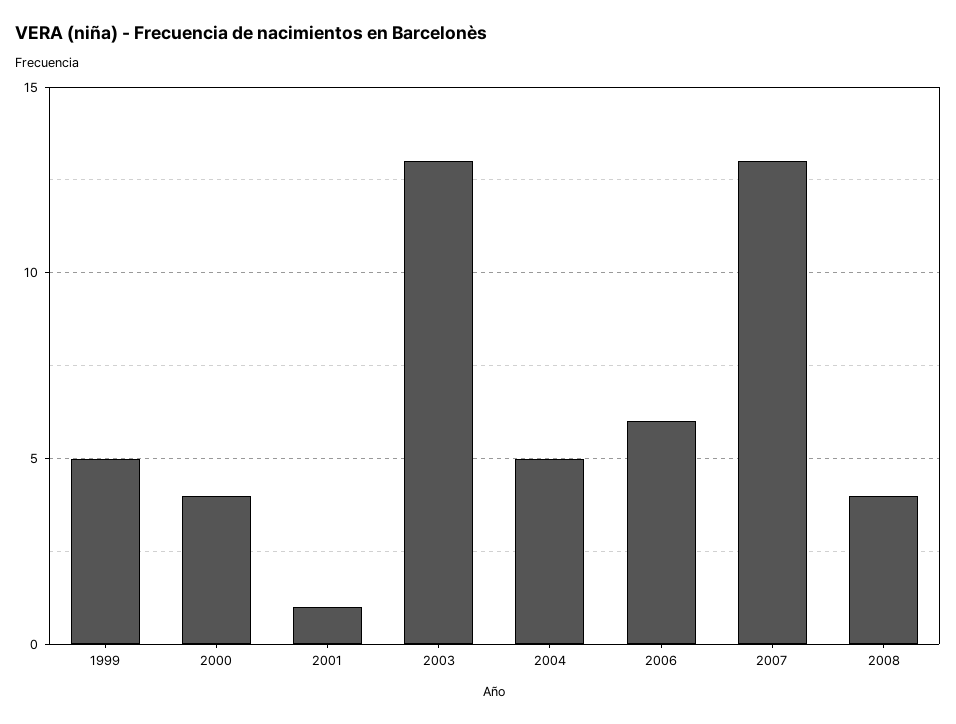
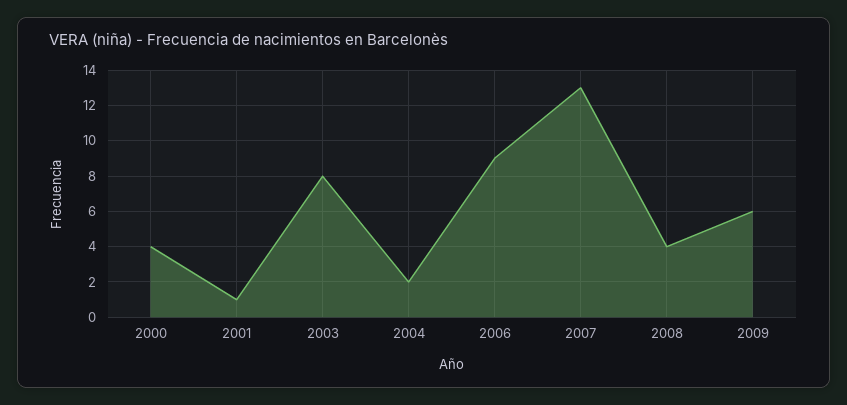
1999: 5 -> none
2003: 13 -> 8
2004: 5 -> 2
2006: 6 -> 9
2009: none -> 6

